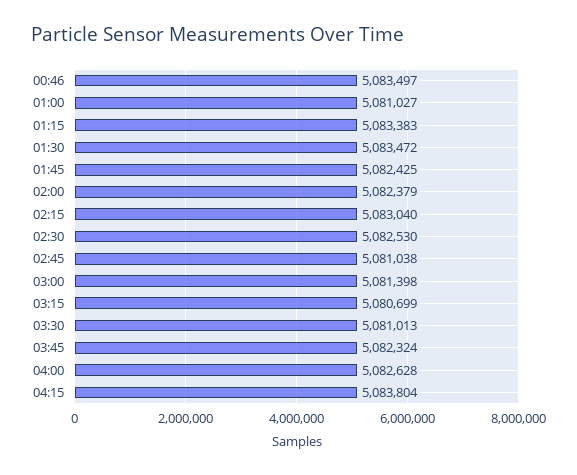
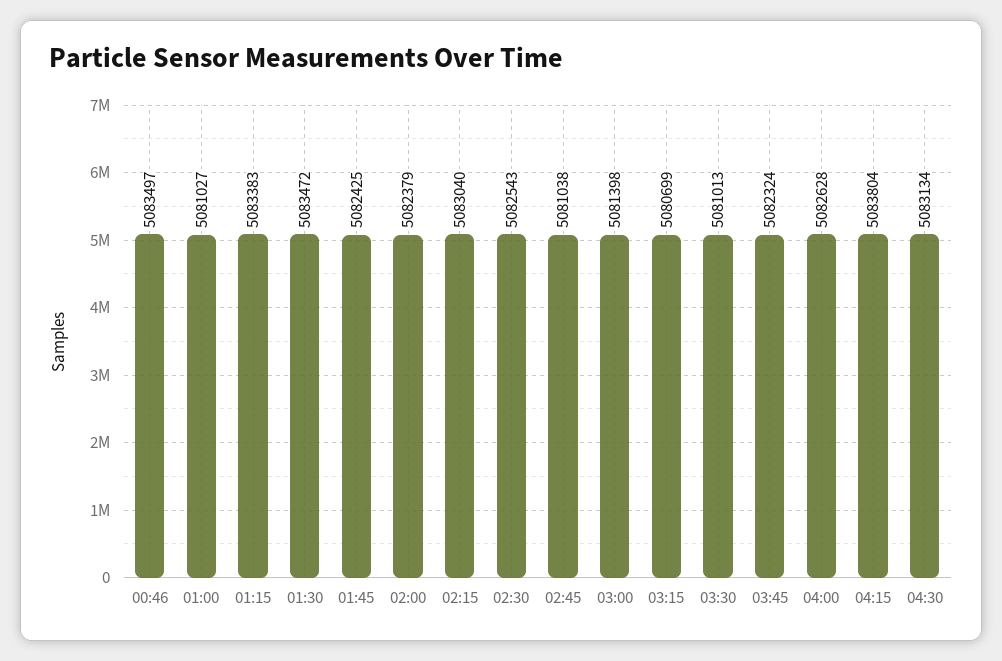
02:30: 5082530 -> 5082543
04:30: none -> 5083134

